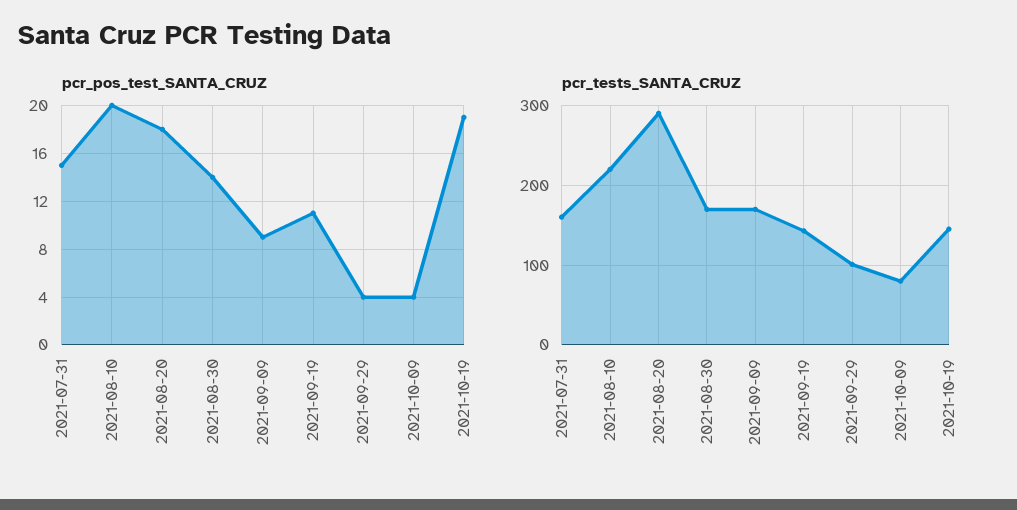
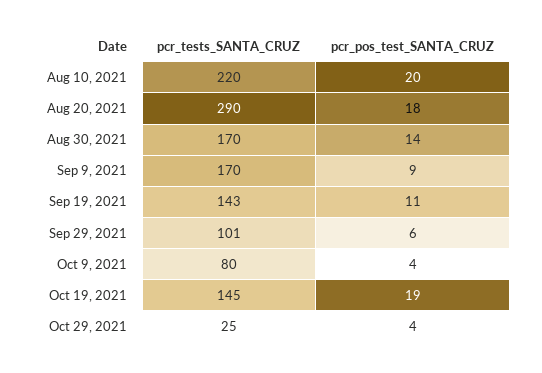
pcr_pos_test_SANTA_CRUZ, 2021-07-31: 15 -> none
pcr_pos_test_SANTA_CRUZ, 2021-09-29: 4 -> 6
pcr_tests_SANTA_CRUZ, 2021-07-31: 160 -> none
pcr_tests_SANTA_CRUZ, Oct 29, 2021: none -> 25
pcr_pos_test_SANTA_CRUZ, Oct 29, 2021: none -> 4

